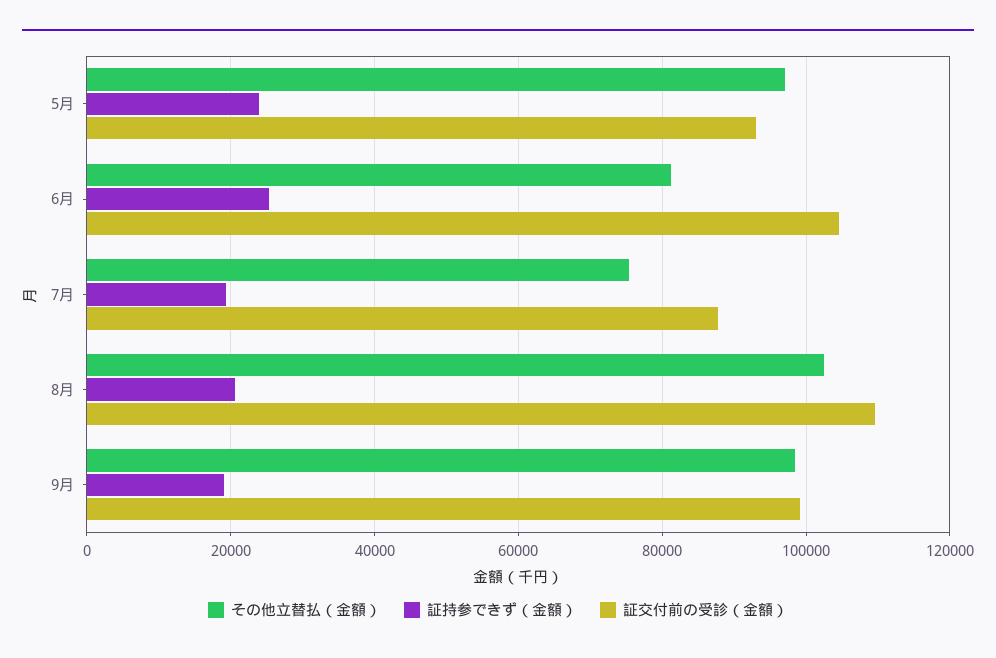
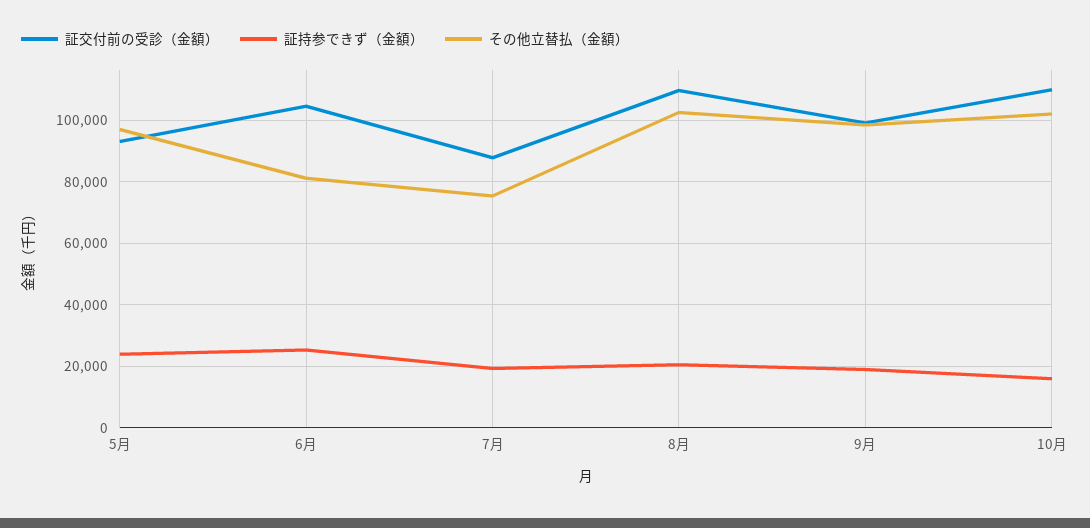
証交付前の受診（金額）, 10月: none -> 110000
証持参できず（金額）, 10月: none -> 16000
その他立替払（金額）, 10月: none -> 102000

